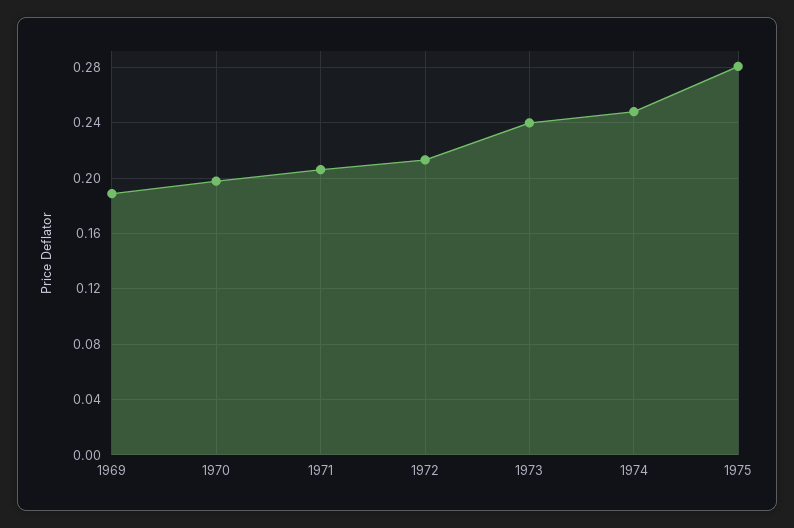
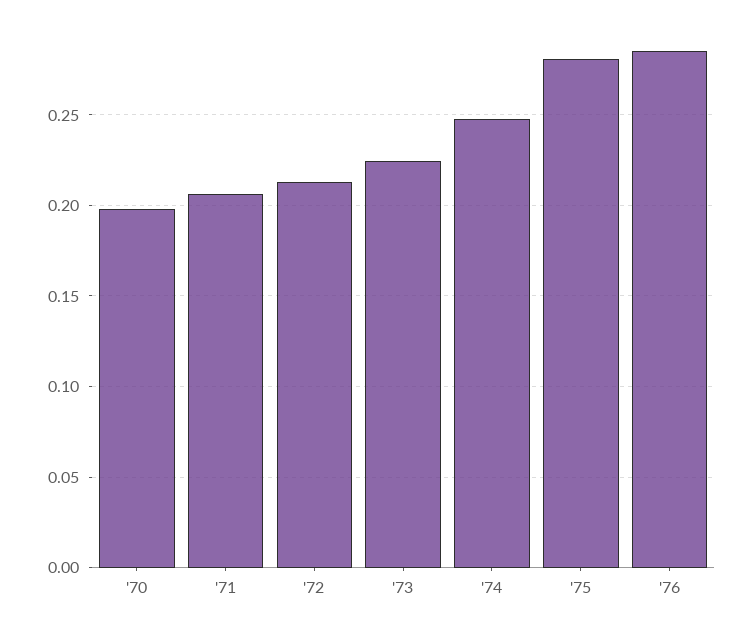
1969: 0.19 -> none
1973: 0.24 -> 0.225
'76: none -> 0.285

